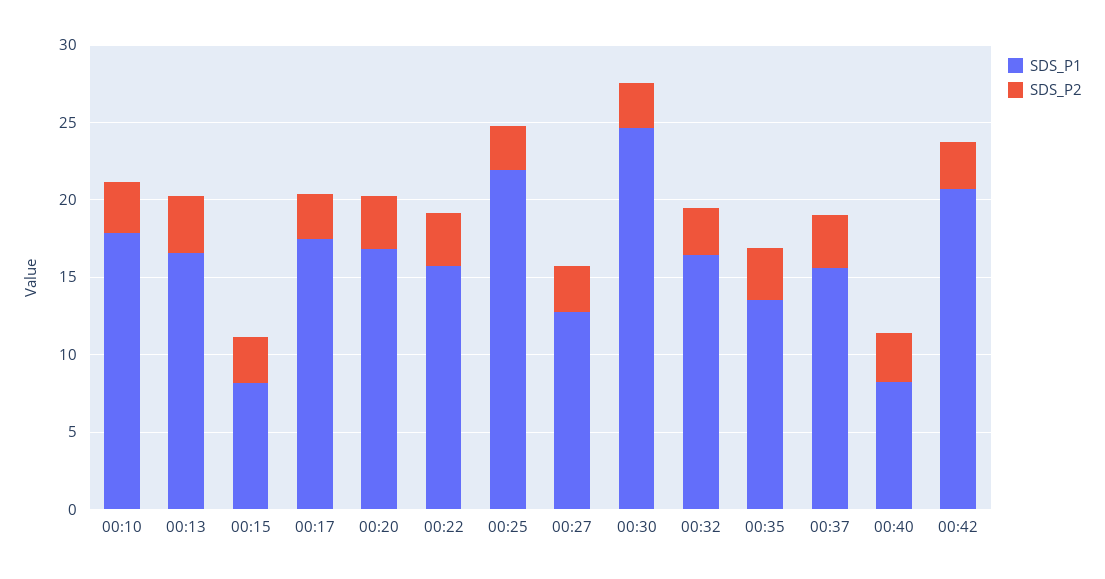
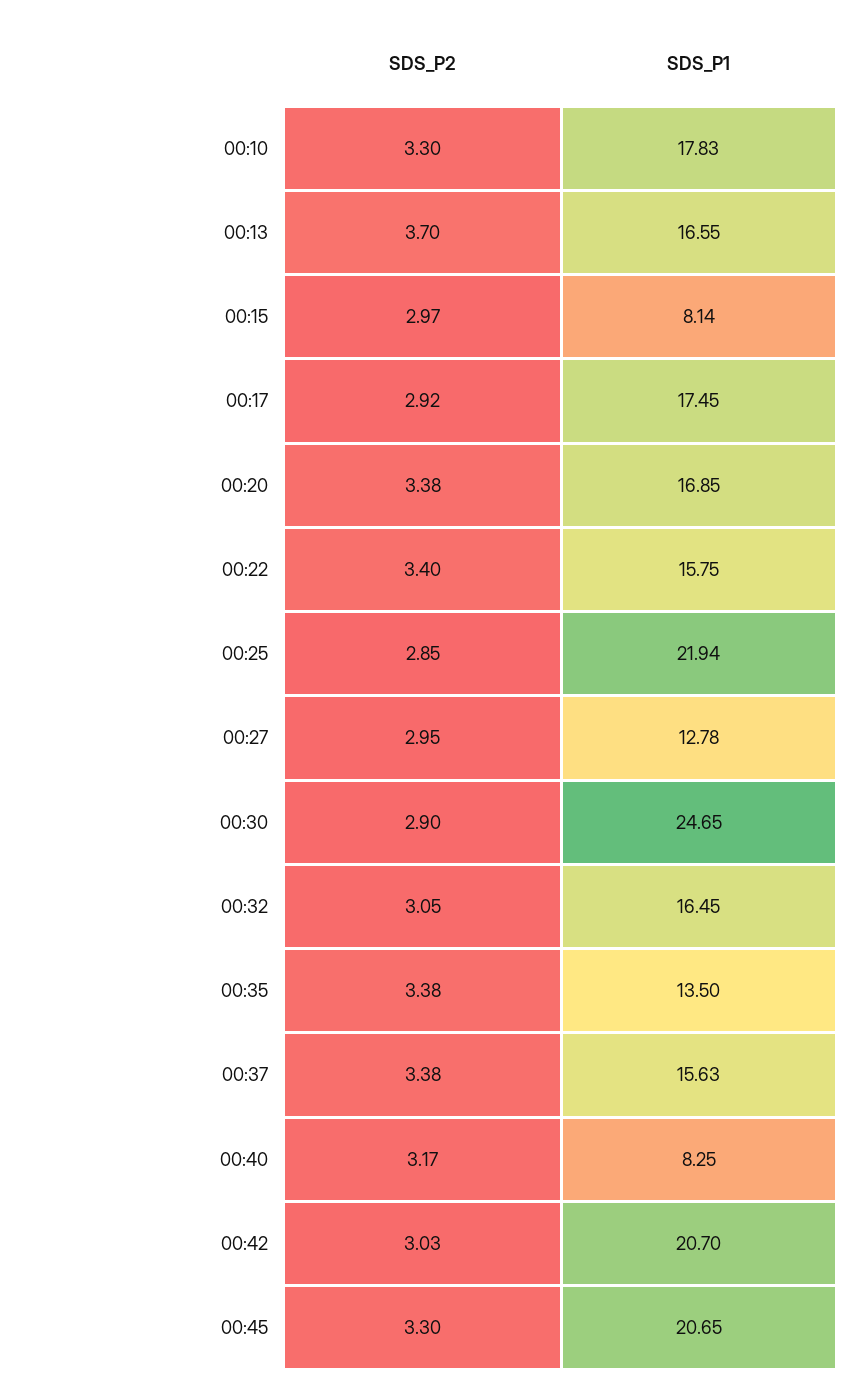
SDS_P2, 00:45: none -> 3.3
SDS_P1, 00:45: none -> 20.65

